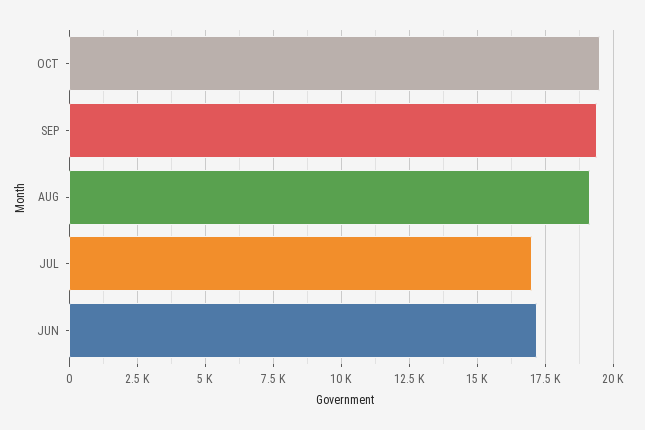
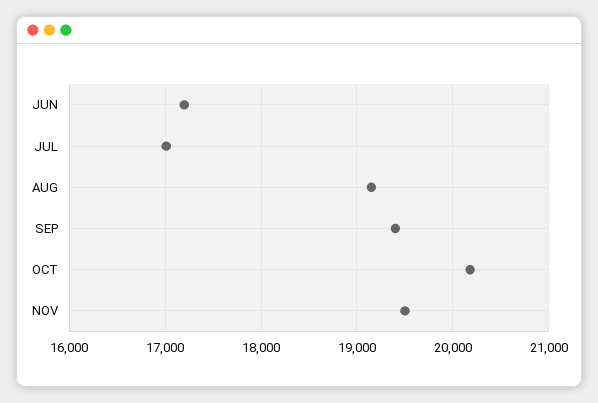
OCT: 19500 -> 20200
NOV: none -> 19500

